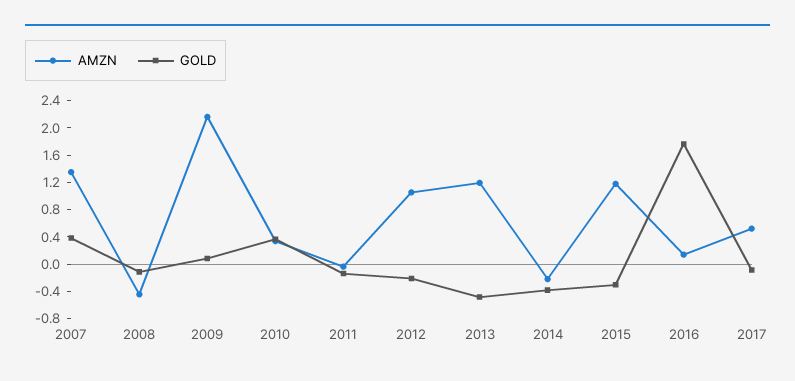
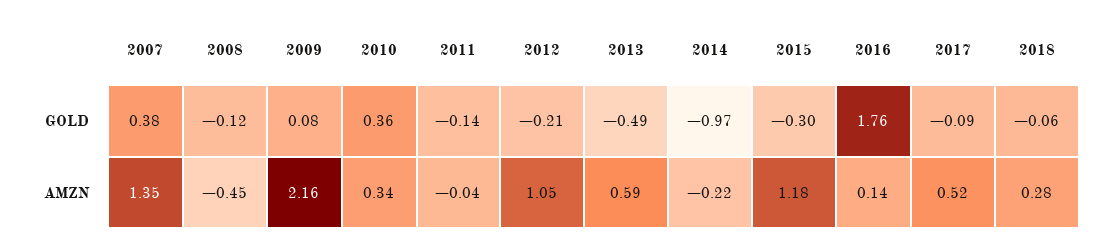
AMZN, 2013: 1.2 -> 0.59
GOLD, 2014: -0.4 -> -0.97
GOLD, 2018: none -> -0.06
AMZN, 2018: none -> 0.28

